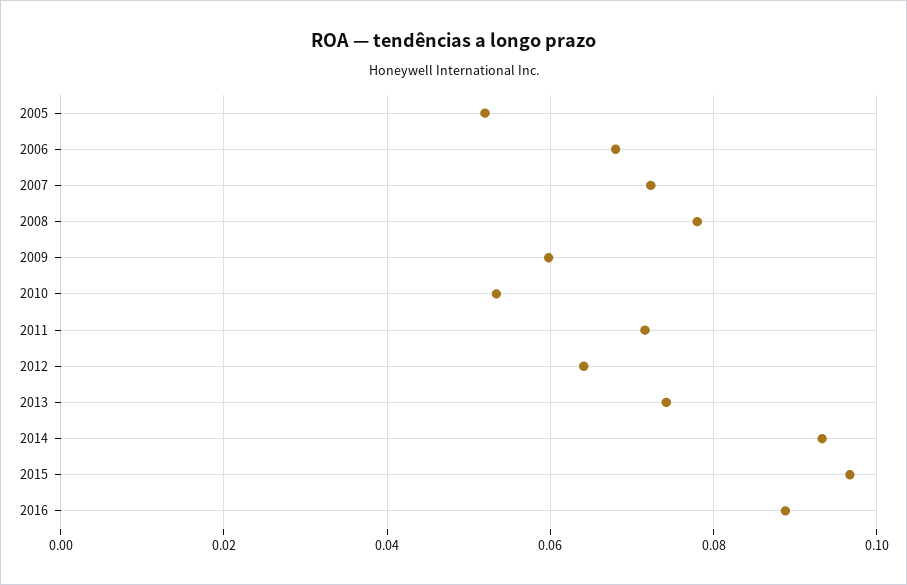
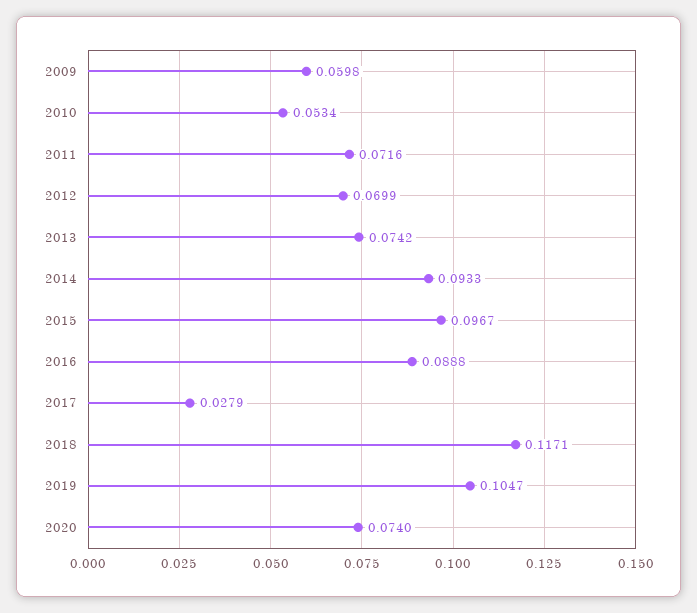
2005: 0.052 -> none
2006: 0.068 -> none
2007: 0.072 -> none
2008: 0.078 -> none
2012: 0.064 -> 0.0699
2017: none -> 0.0279
2018: none -> 0.1171
2019: none -> 0.1047
2020: none -> 0.074

